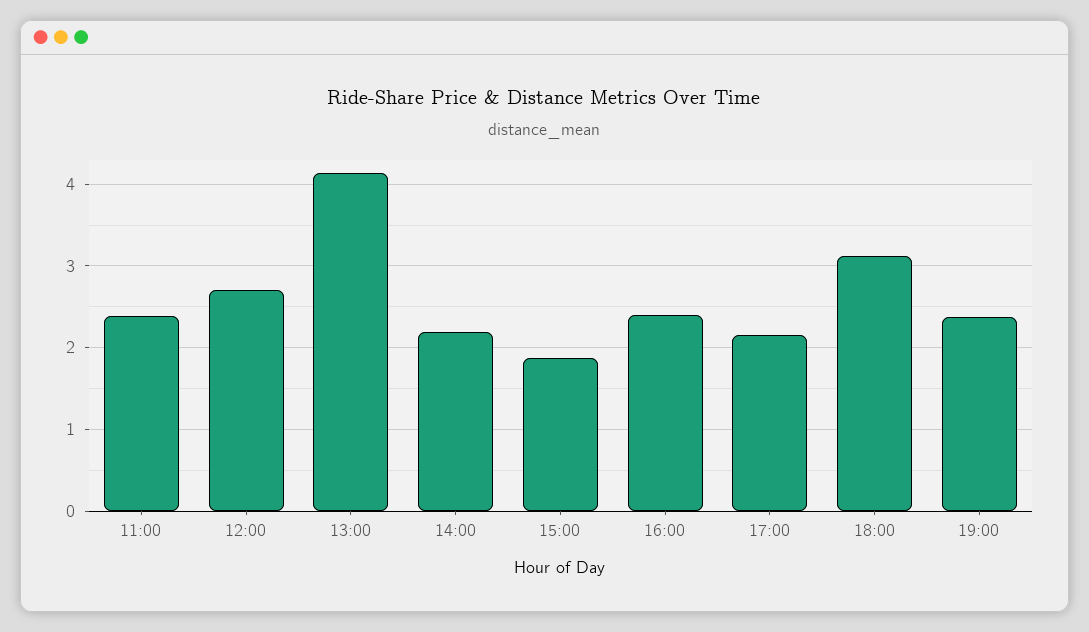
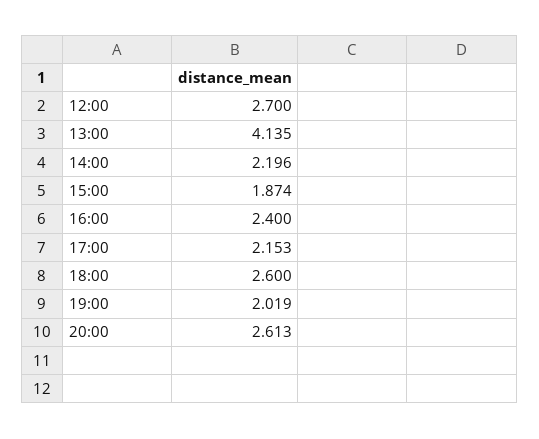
11:00: 2.4 -> none
18:00: 3.1 -> 2.6
19:00: 2.4 -> 2.019
20:00: none -> 2.613

